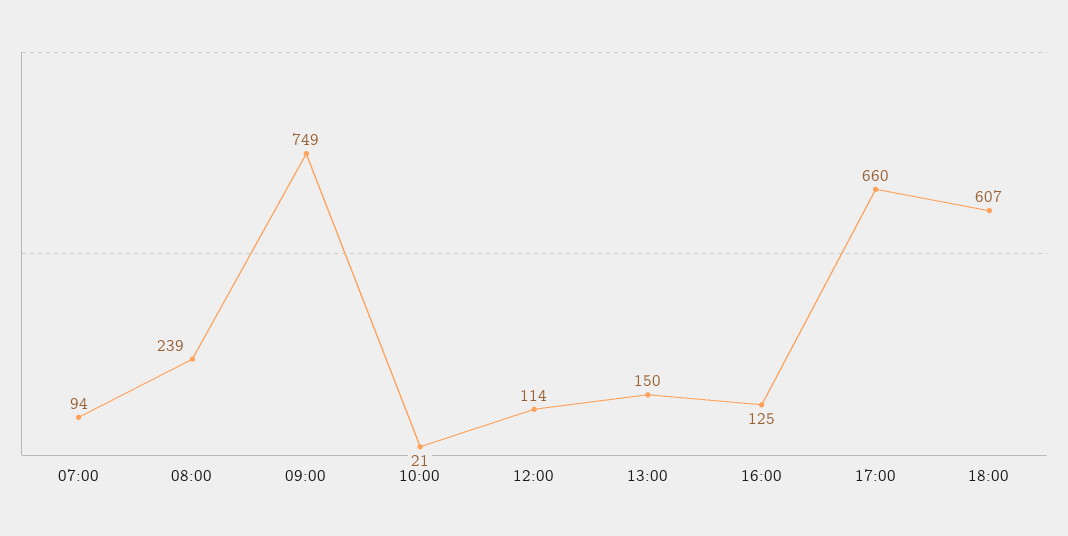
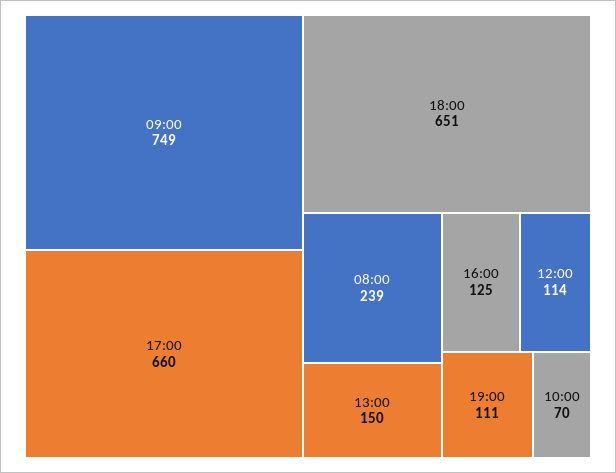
07:00: 94 -> none
10:00: 21 -> 70
18:00: 607 -> 651
19:00: none -> 111

